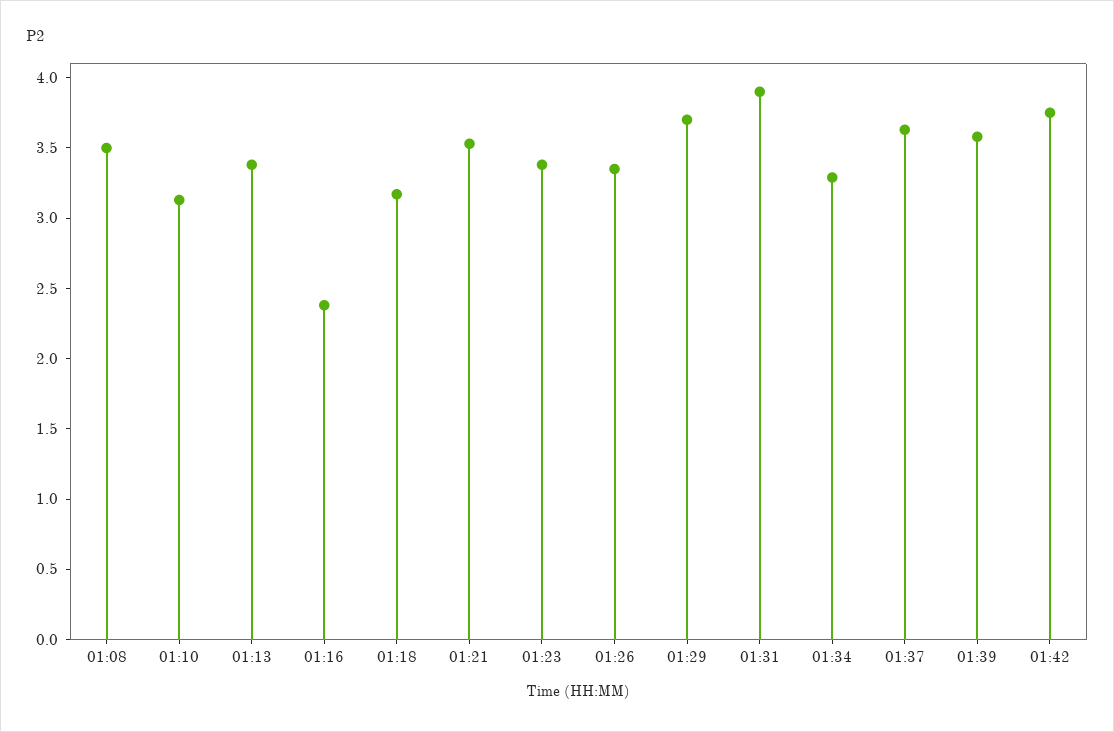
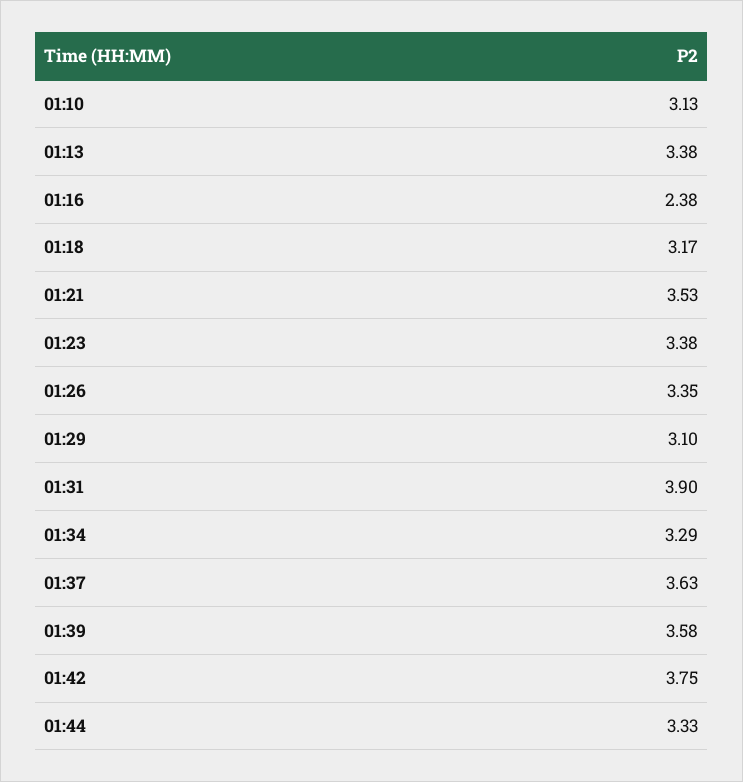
01:08: 3.5 -> none
01:29: 3.7 -> 3.1
01:44: none -> 3.33

